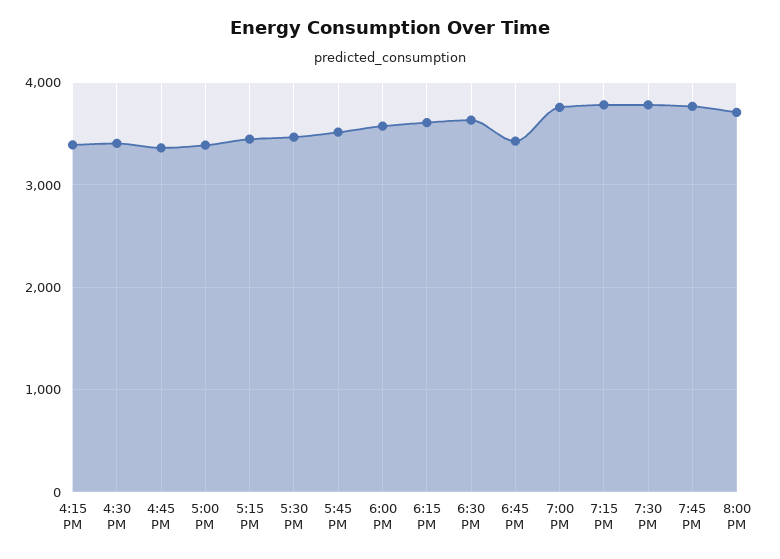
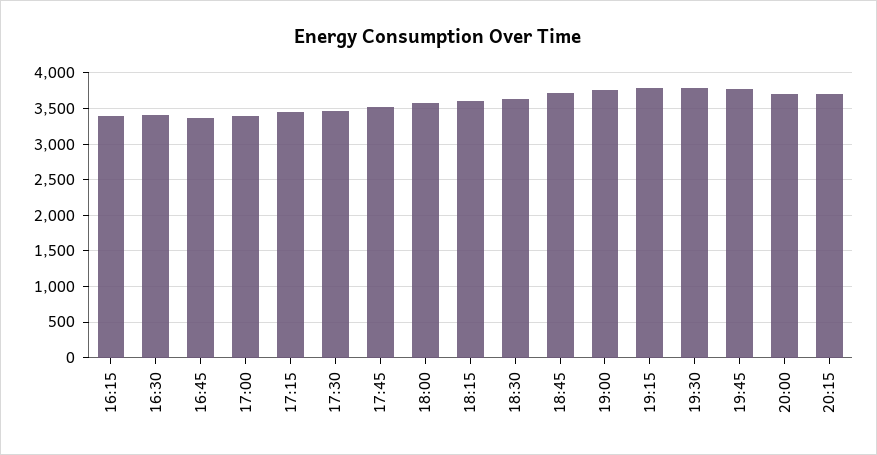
6:45 PM: 3400 -> 3700
20:15: none -> 3700

